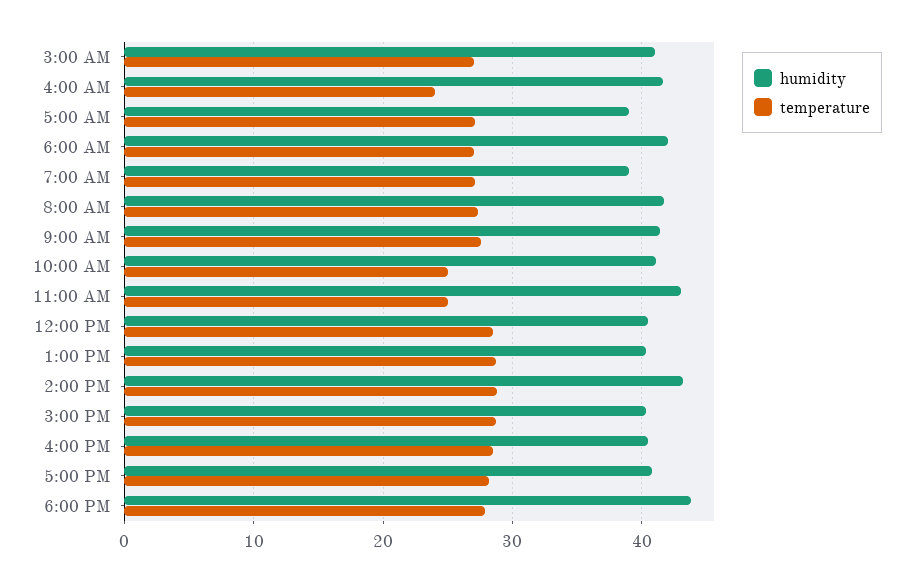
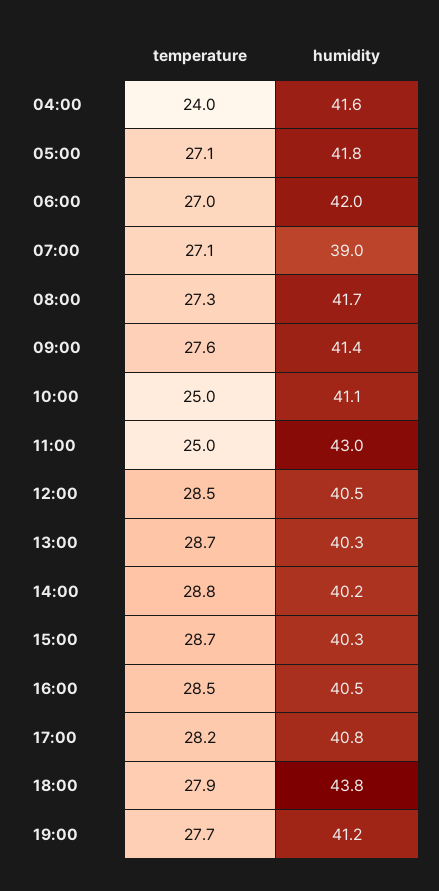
humidity, 3:00 AM: 41 -> none
temperature, 3:00 AM: 27 -> none
humidity, 5:00 AM: 39 -> 41.8
humidity, 2:00 PM: 43 -> 40.2
temperature, 19:00: none -> 27.7
humidity, 19:00: none -> 41.2

